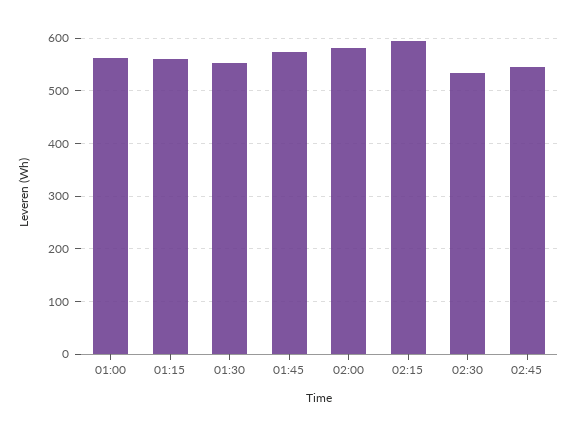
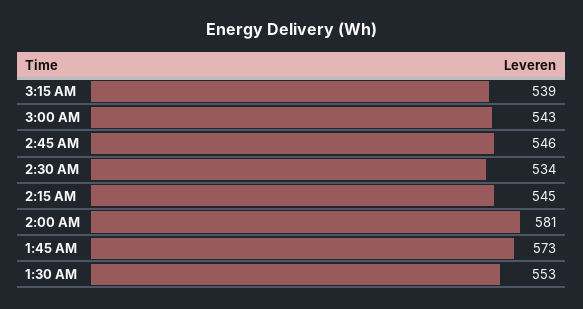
01:00: 560 -> none
01:15: 560 -> none
02:15: 600 -> 545
3:15 AM: none -> 539
3:00 AM: none -> 543

